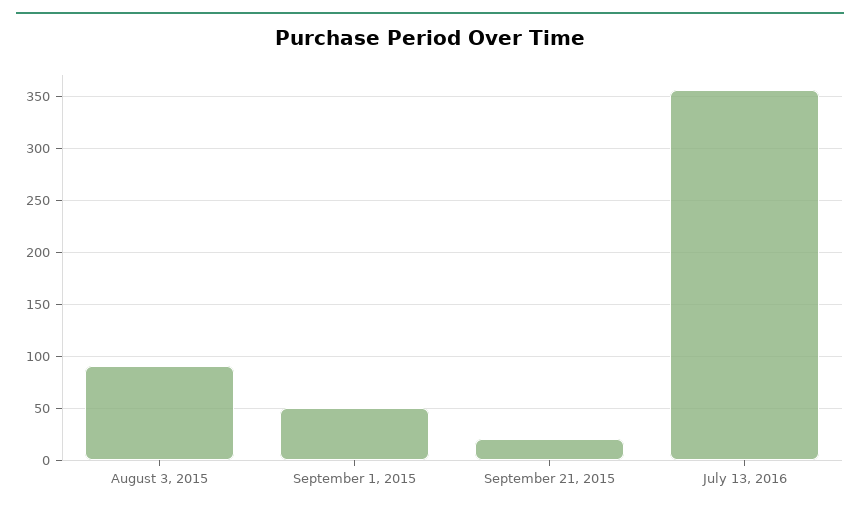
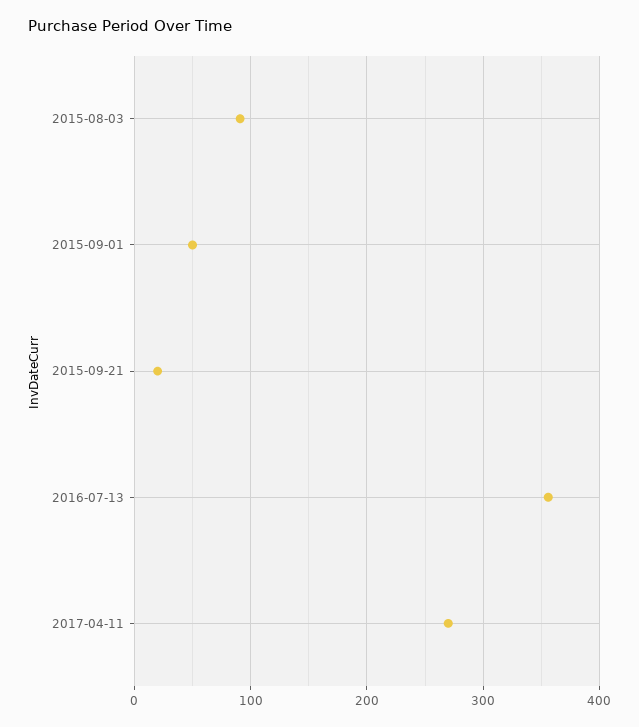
2017-04-11: none -> 270

